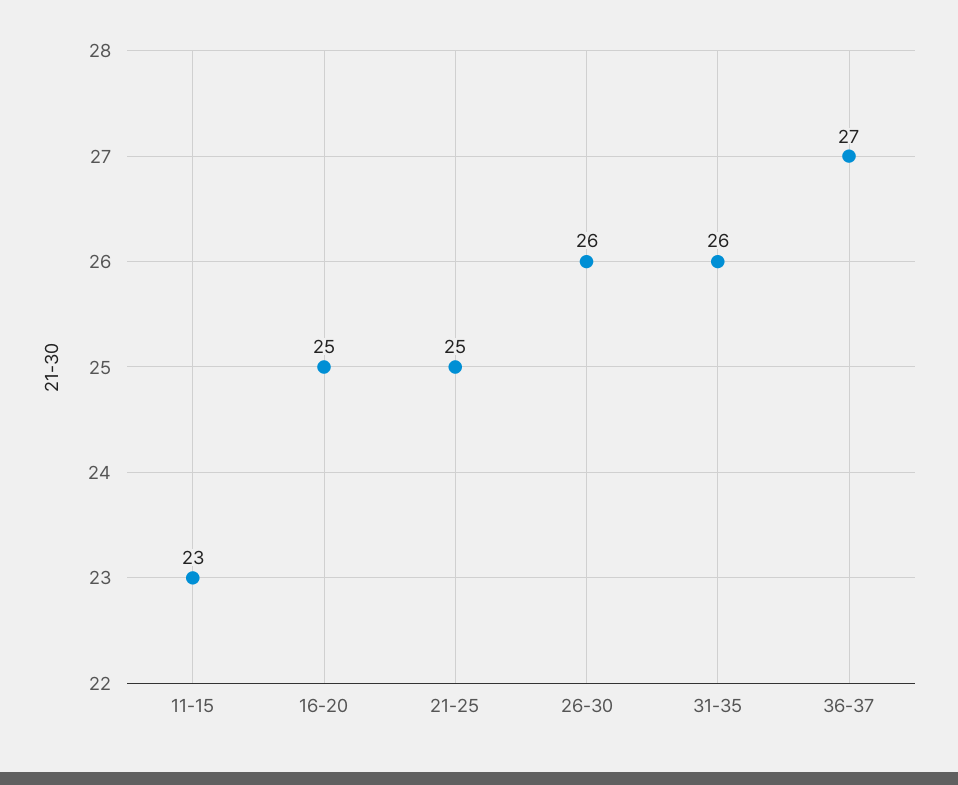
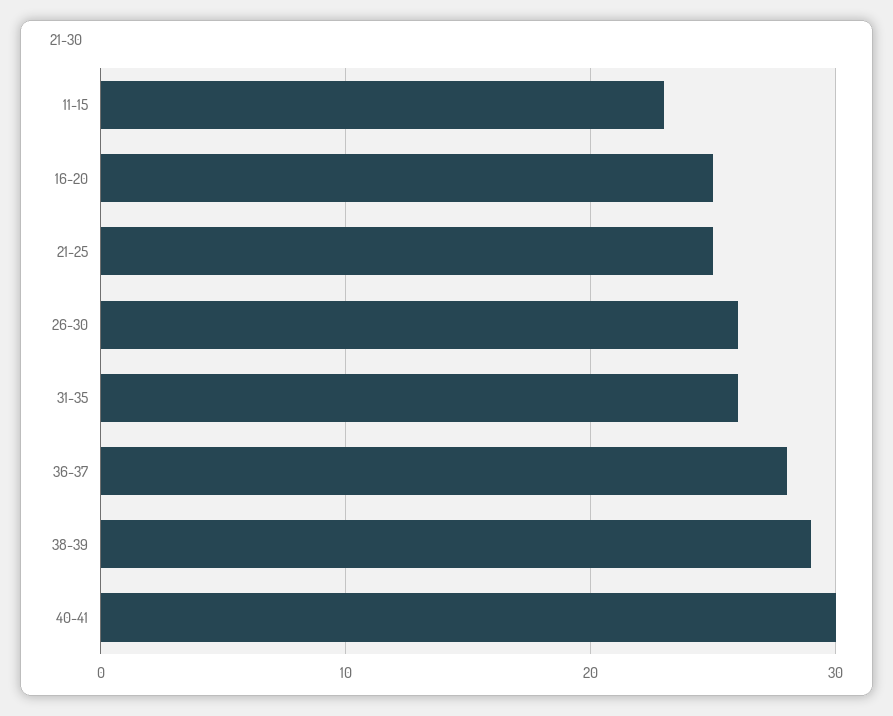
36-37: 27 -> 28
38-39: none -> 29
40-41: none -> 30

